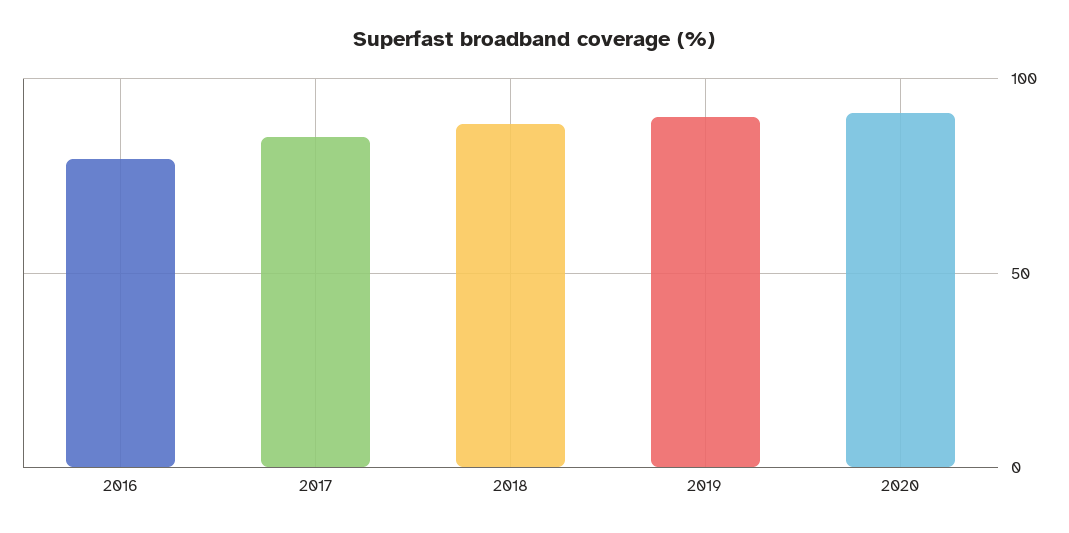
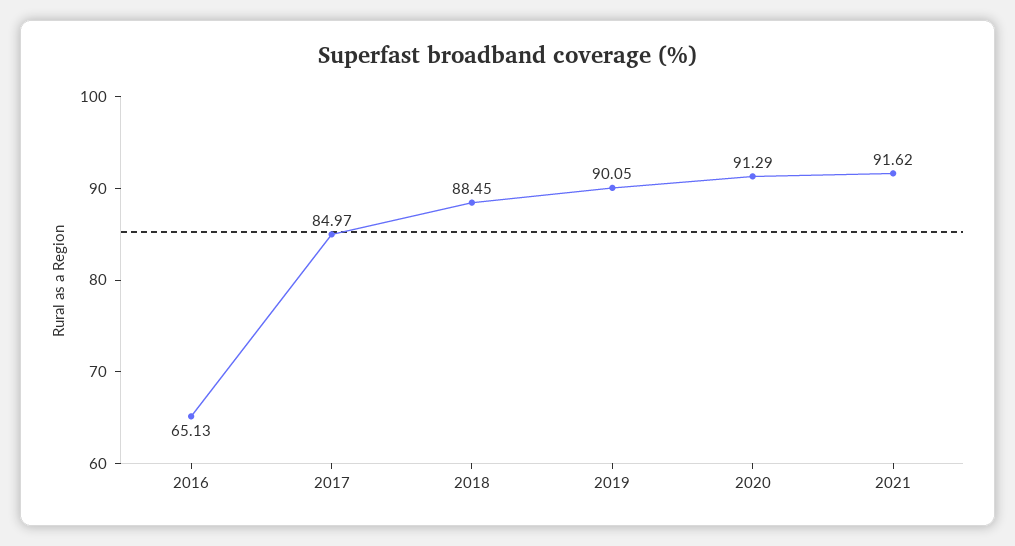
2016: 80 -> 65.13
2021: none -> 91.62

